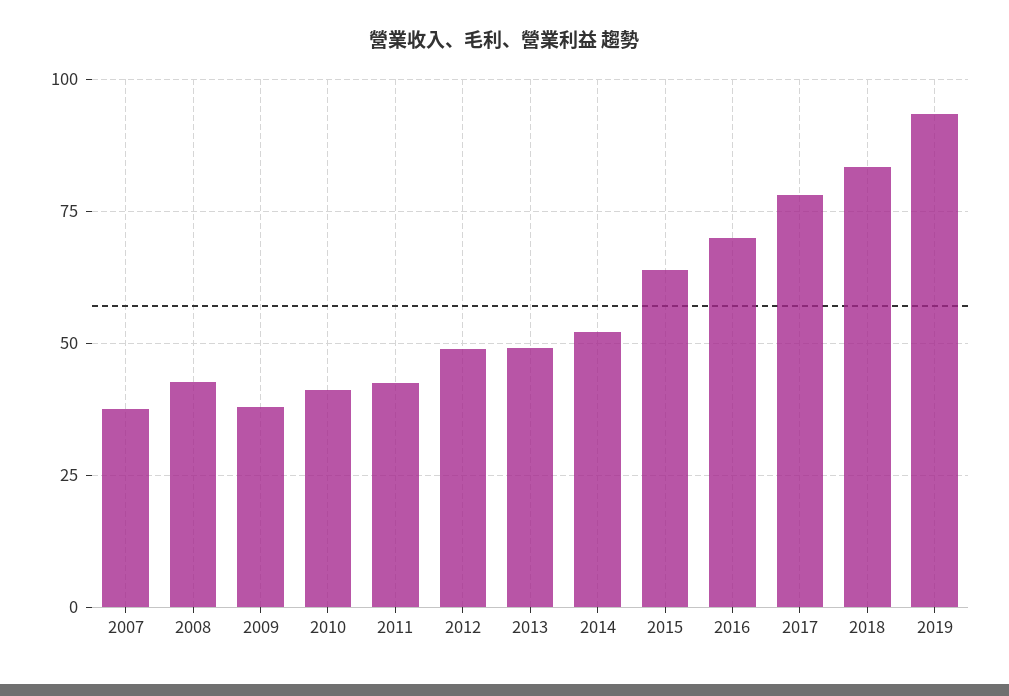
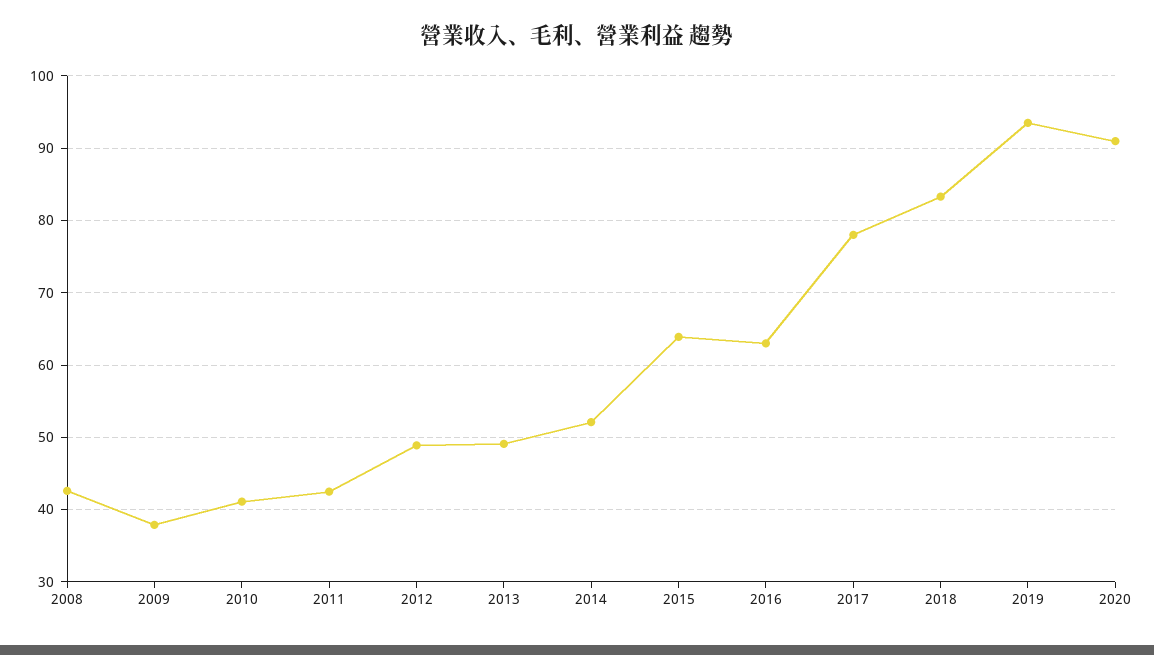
2007: 37.5 -> none
2016: 70 -> 63
2020: none -> 91

